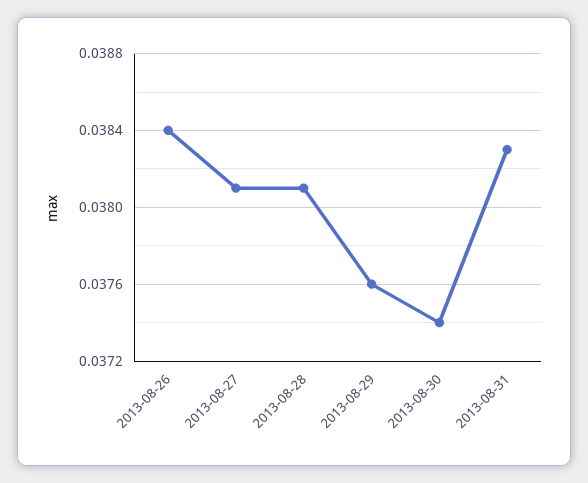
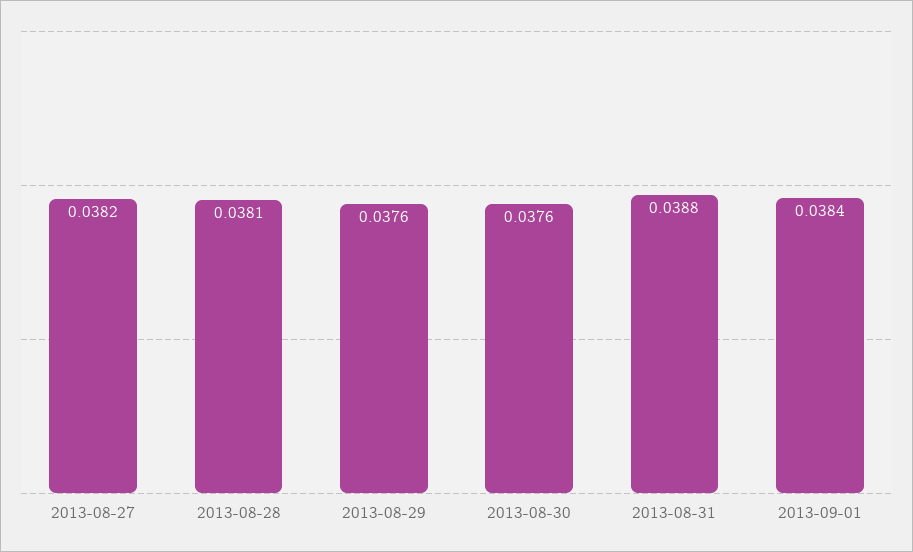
2013-08-26: 0.0384 -> none
2013-08-27: 0.0381 -> 0.0382
2013-08-30: 0.0374 -> 0.0376
2013-08-31: 0.0383 -> 0.0388
2013-09-01: none -> 0.0384

